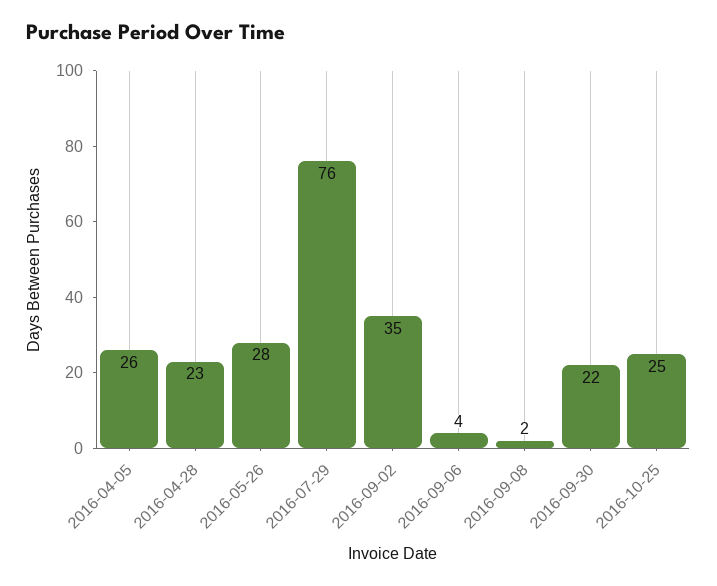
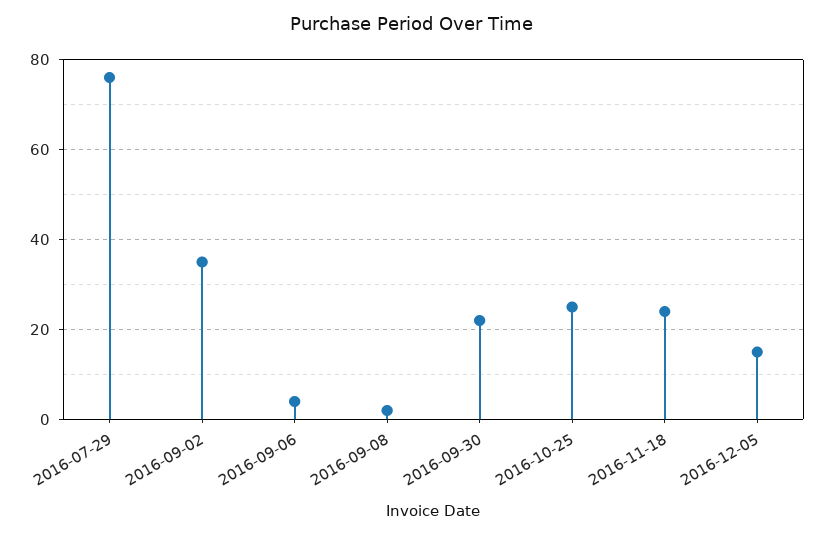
2016-04-05: 26 -> none
2016-04-28: 23 -> none
2016-05-26: 28 -> none
2016-11-18: none -> 25
2016-12-05: none -> 15

